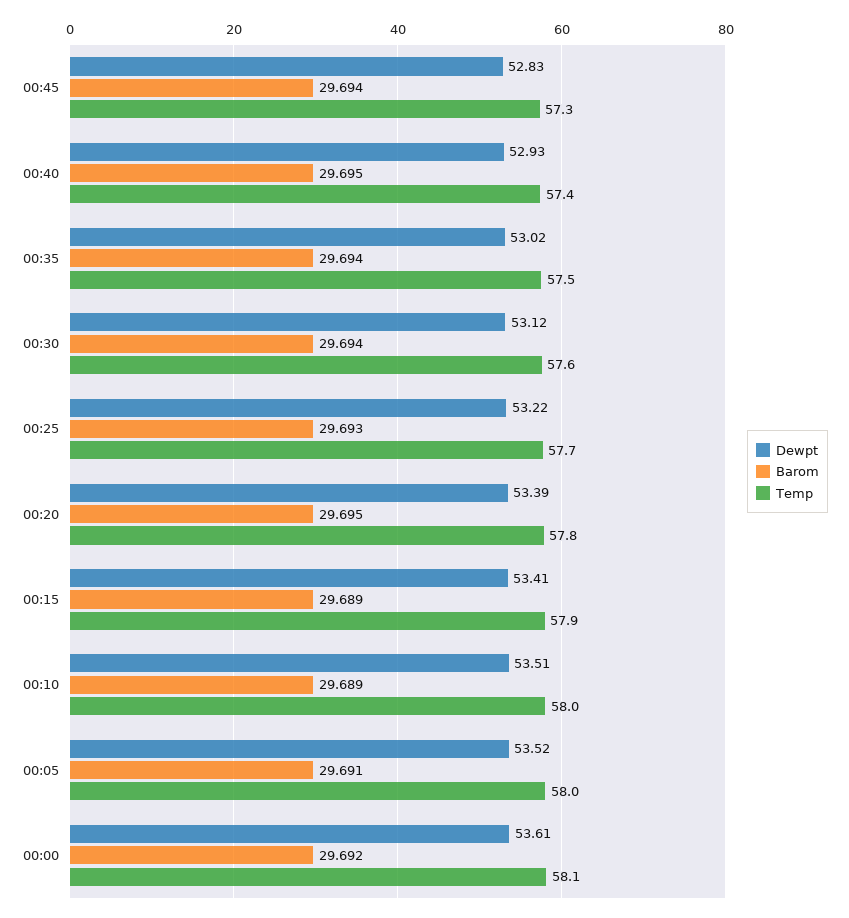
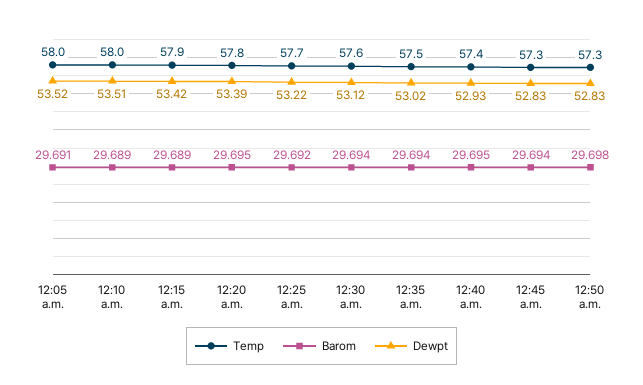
Barom, 00:25: 29.693 -> 29.692
Dewpt, 00:15: 53.41 -> 53.42
Dewpt, 00:00: 53.61 -> none
Barom, 00:00: 29.692 -> none
Temp, 00:00: 58.1 -> none
Temp, 12:50 a.m.: none -> 57.3
Barom, 12:50 a.m.: none -> 29.698
Dewpt, 12:50 a.m.: none -> 52.83

